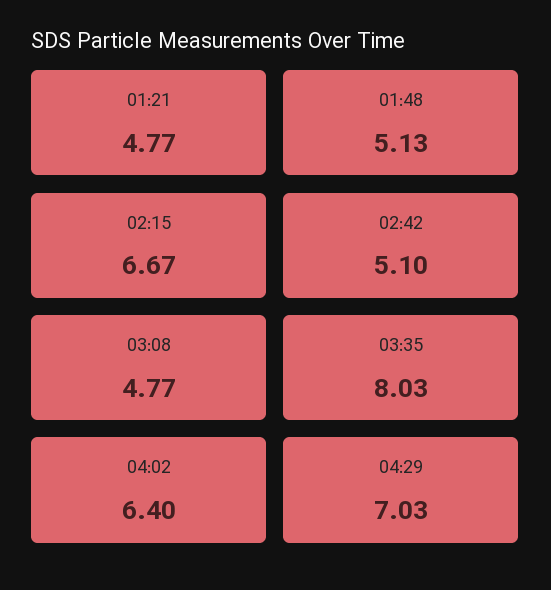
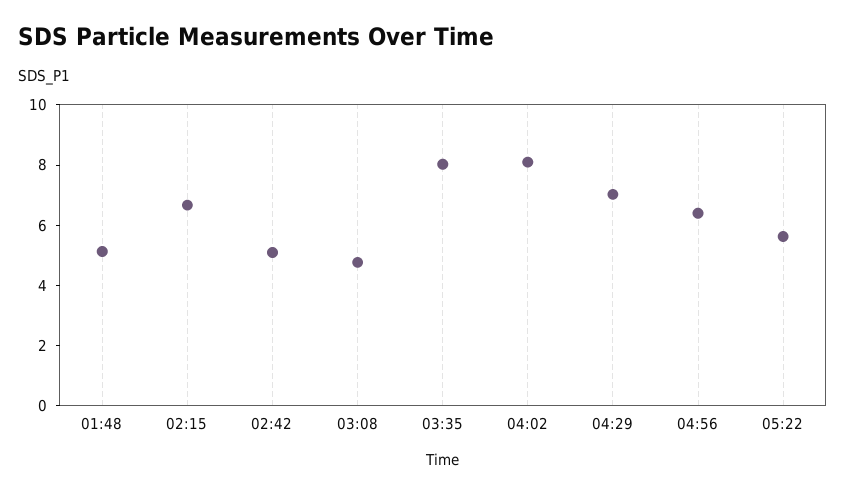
01:21: 4.77 -> none
04:02: 6.4 -> 8
04:56: none -> 6.5
05:22: none -> 5.5

